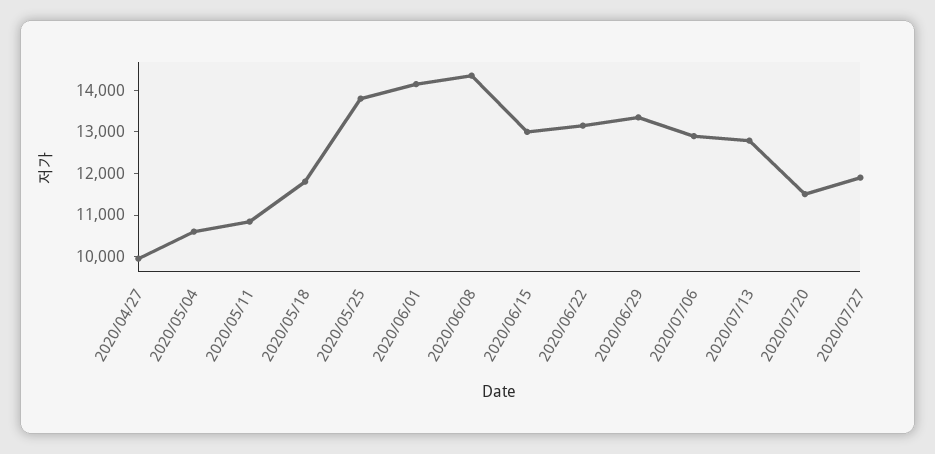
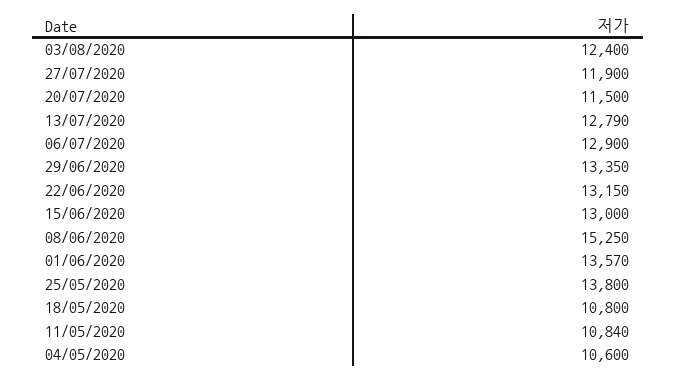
2020/04/27: 10000 -> none
2020/05/18: 11800 -> 10800
2020/06/01: 14200 -> 13570
2020/06/08: 14400 -> 15250
03/08/2020: none -> 12400

